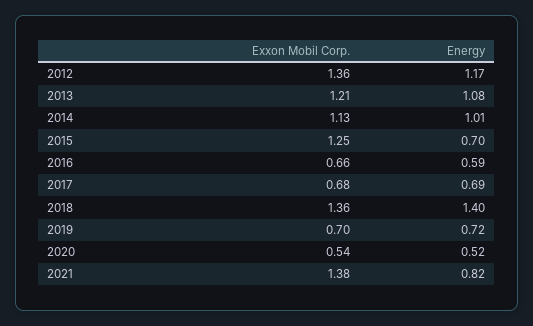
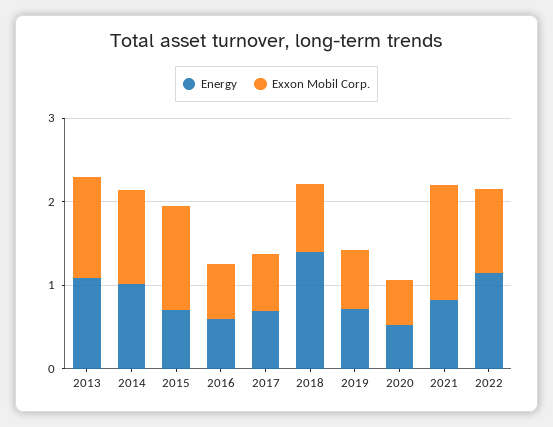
Exxon Mobil Corp., 2012: 1.36 -> none
Energy, 2012: 1.17 -> none
Exxon Mobil Corp., 2018: 1.36 -> 0.8
Energy, 2022: none -> 1.2
Exxon Mobil Corp., 2022: none -> 1

